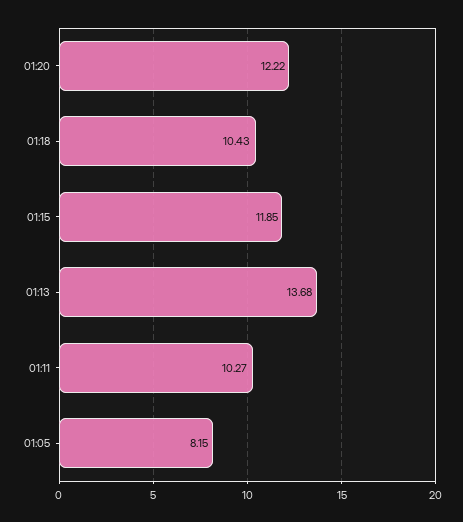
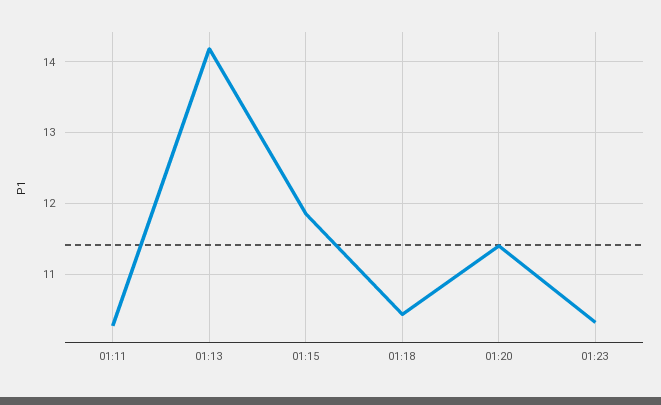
01:20: 12.22 -> 11.4
01:13: 13.68 -> 14.2
01:05: 8.15 -> none
01:23: none -> 10.3

